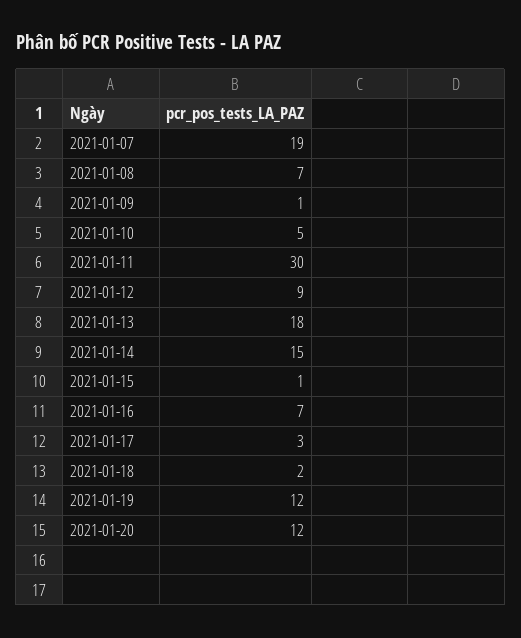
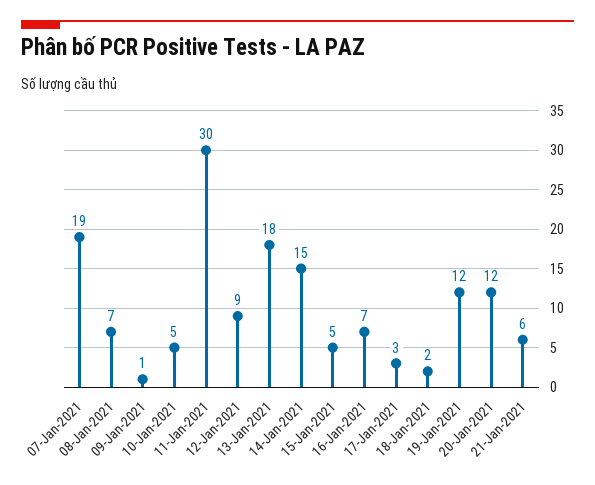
2021-01-15: 1 -> 5
21-Jan-2021: none -> 6

